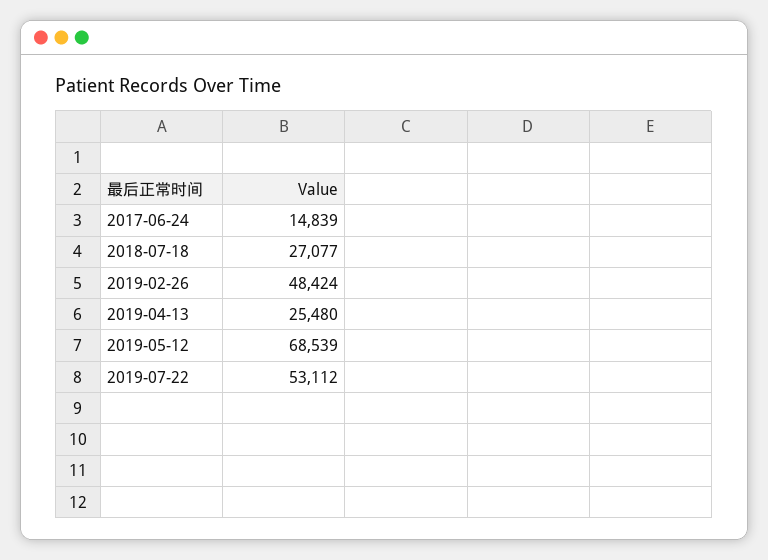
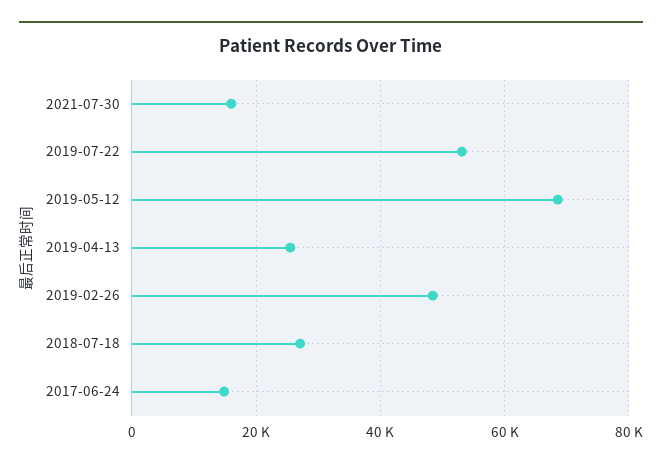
2021-07-30: none -> 16000

